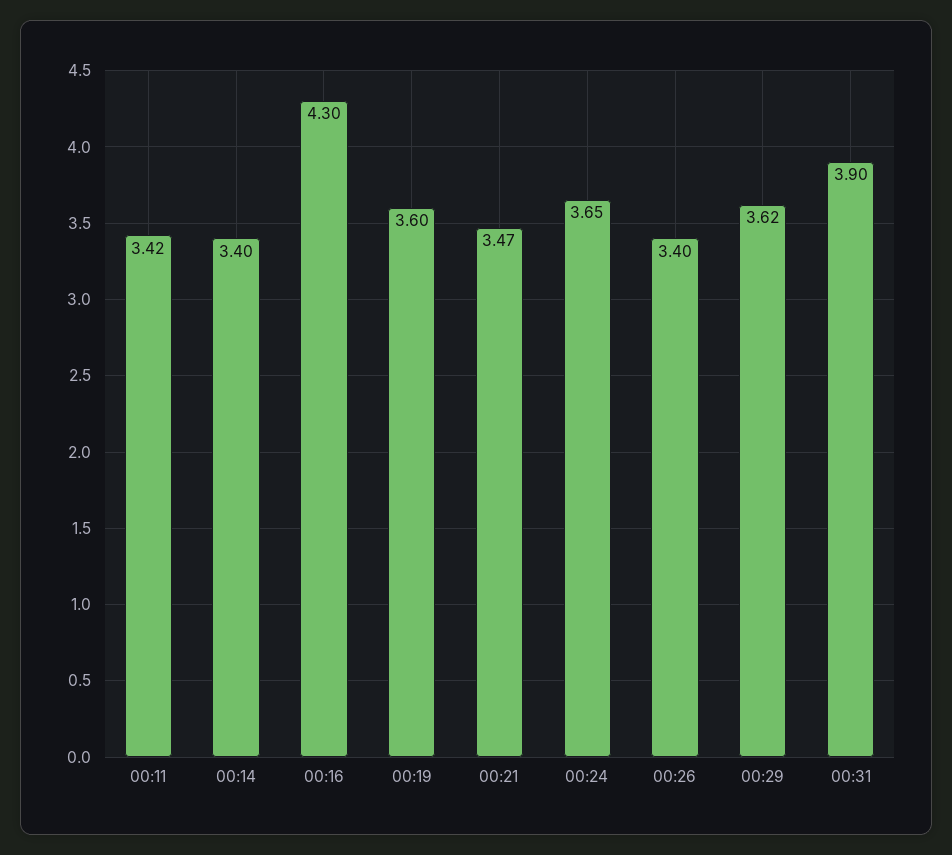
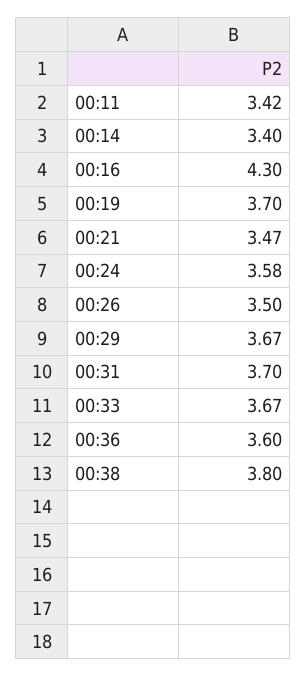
00:19: 3.6 -> 3.7
00:24: 3.65 -> 3.58
00:26: 3.4 -> 3.5
00:29: 3.62 -> 3.67
00:31: 3.9 -> 3.7
00:33: none -> 3.67
00:36: none -> 3.6
00:38: none -> 3.8

